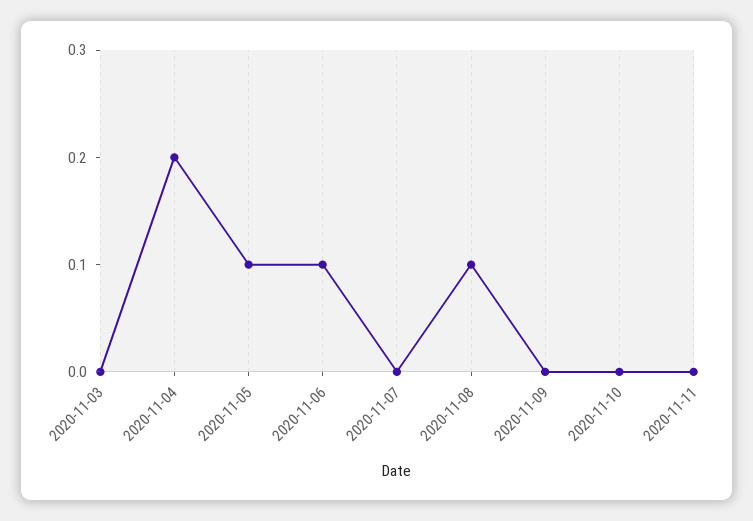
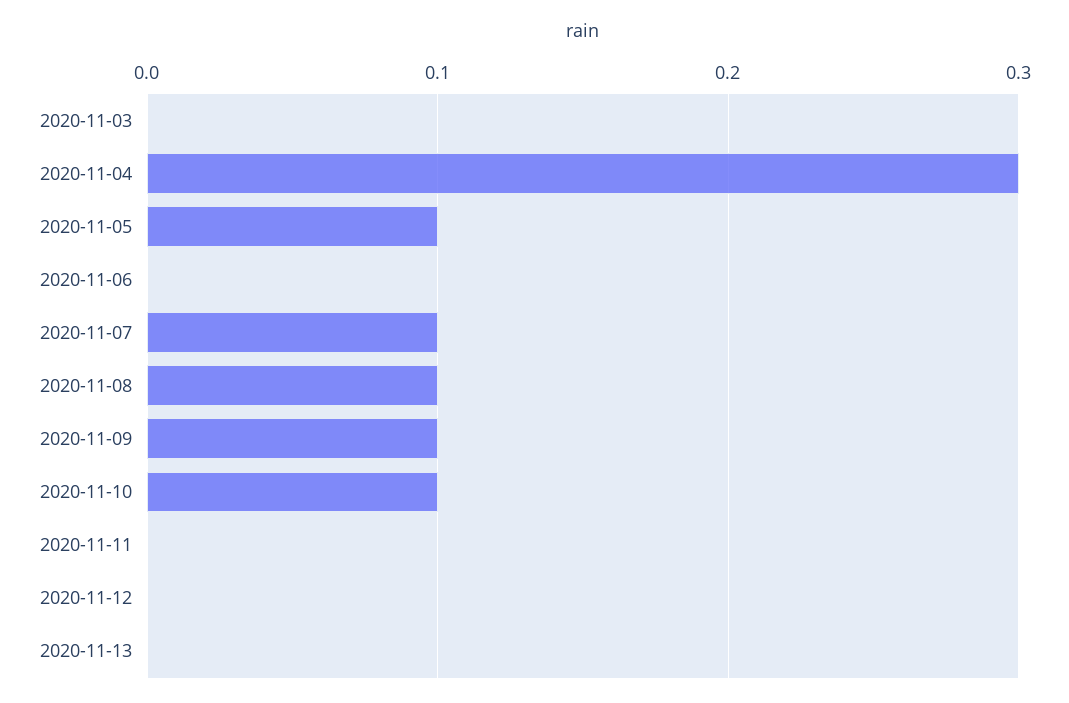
2020-11-04: 0.2 -> 0.3
2020-11-06: 0.1 -> 0
2020-11-07: 0 -> 0.1
2020-11-09: 0 -> 0.1
2020-11-10: 0 -> 0.1
2020-11-12: none -> 0
2020-11-13: none -> 0

